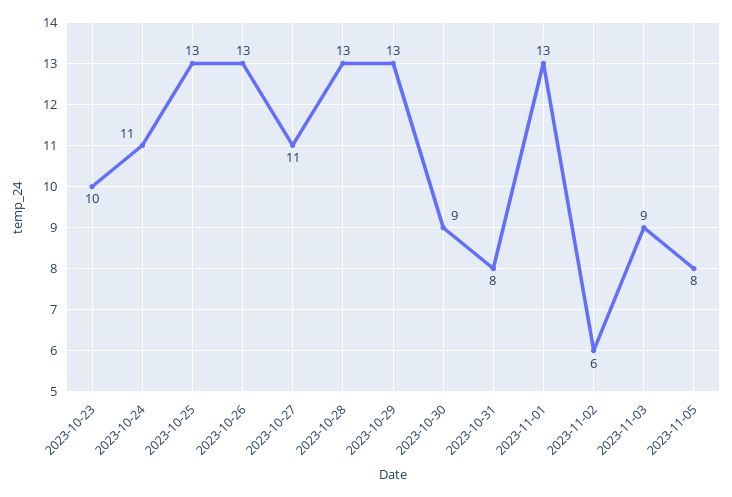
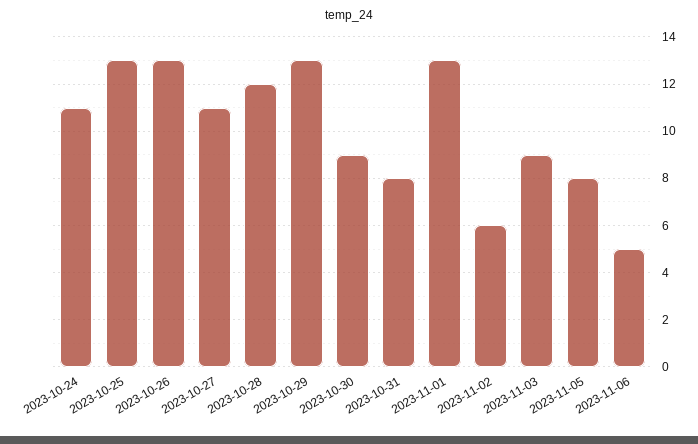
2023-10-23: 10 -> none
2023-10-28: 13 -> 12
2023-11-06: none -> 5

